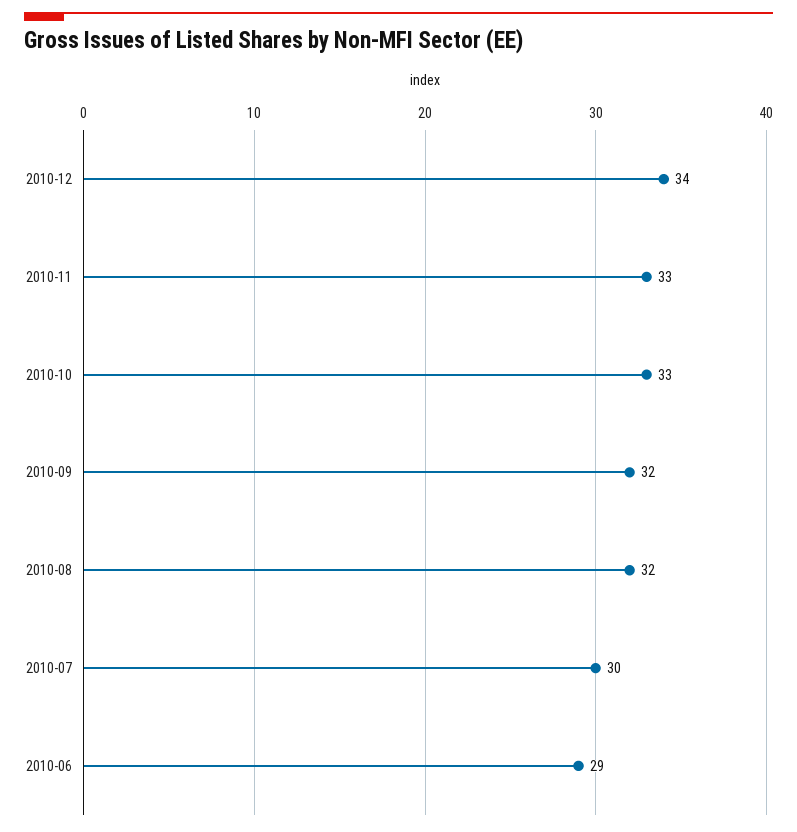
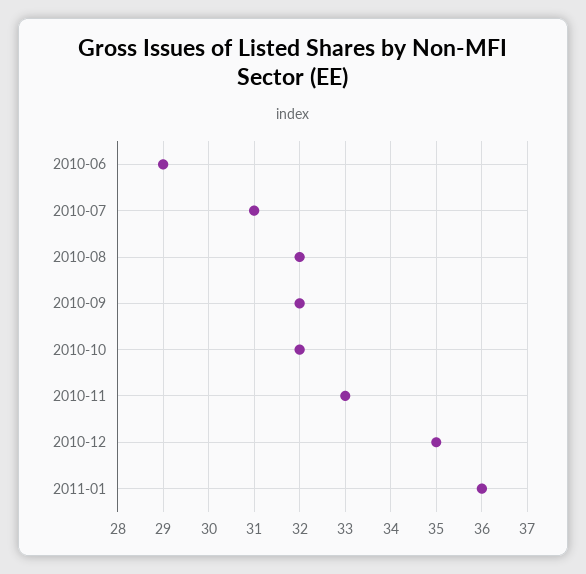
2010-12: 34 -> 35
2010-10: 33 -> 32
2010-07: 30 -> 31
2011-01: none -> 36

